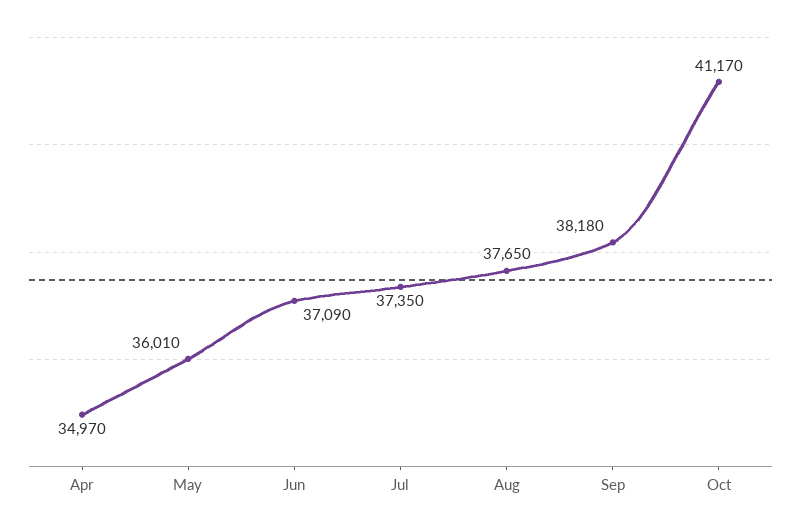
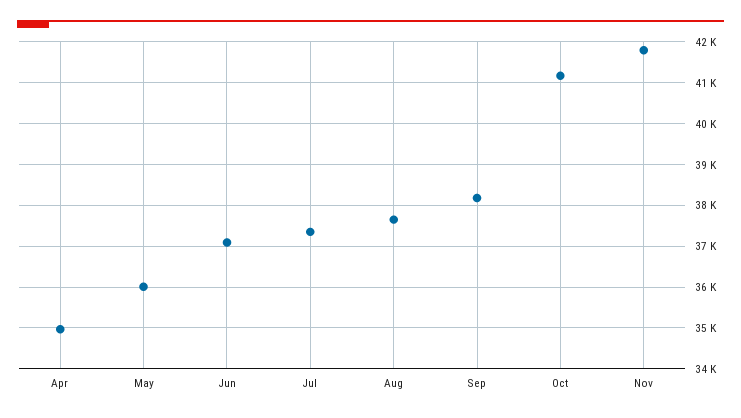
Nov: none -> 41800

